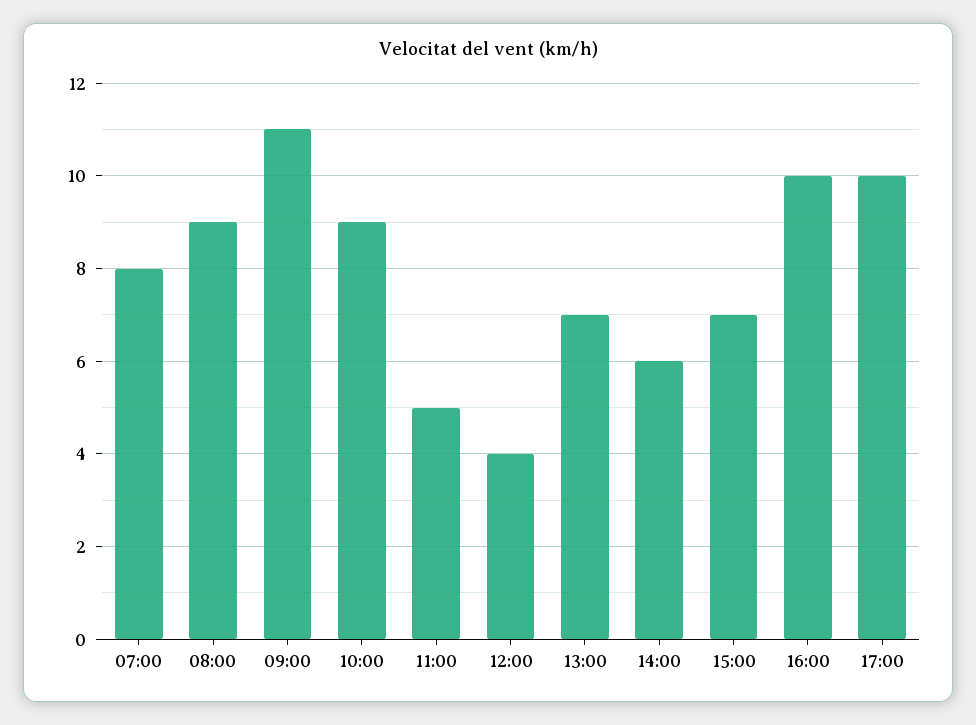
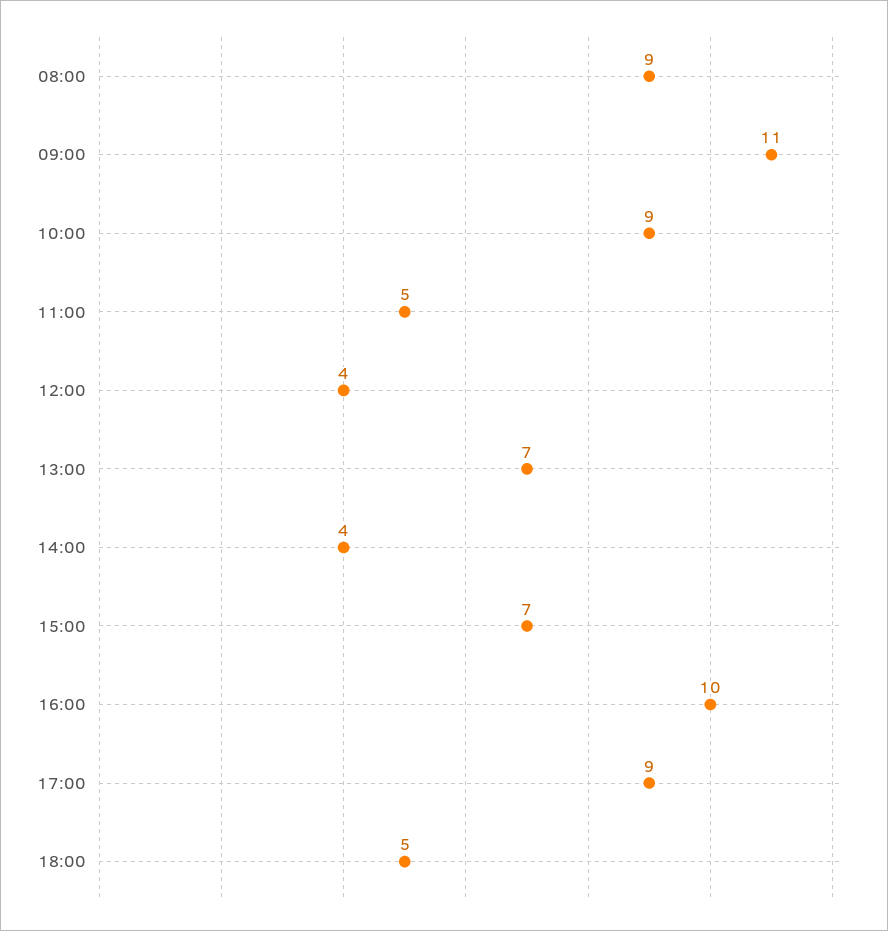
07:00: 8 -> none
14:00: 6 -> 4
17:00: 10 -> 9
18:00: none -> 5

